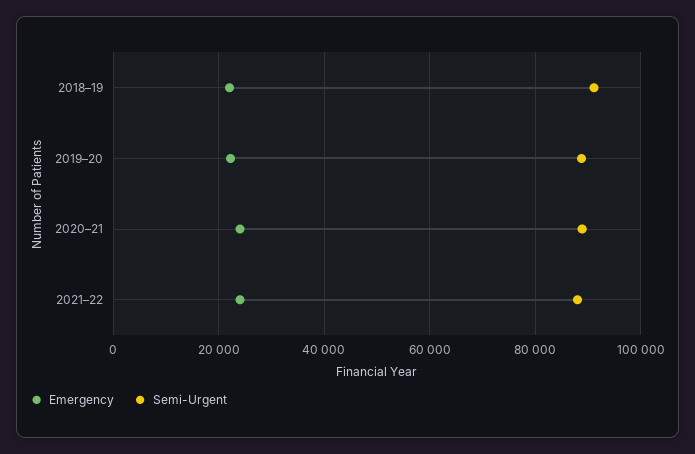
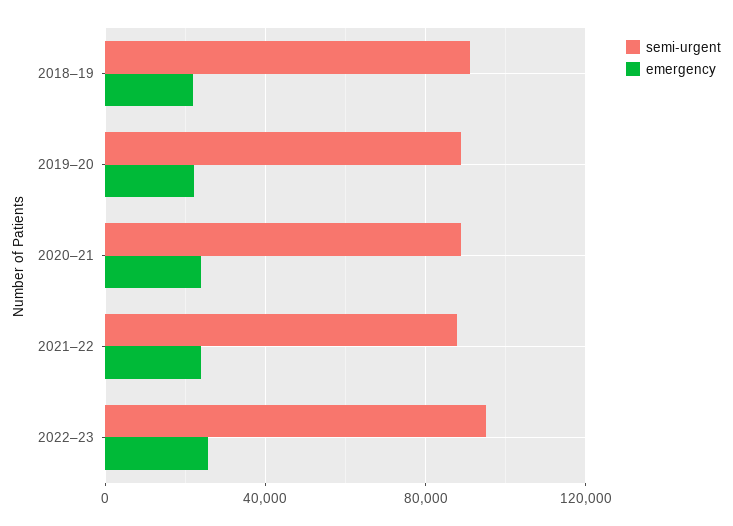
Semi-Urgent, 2022–23: none -> 95000
Emergency, 2022–23: none -> 25000

